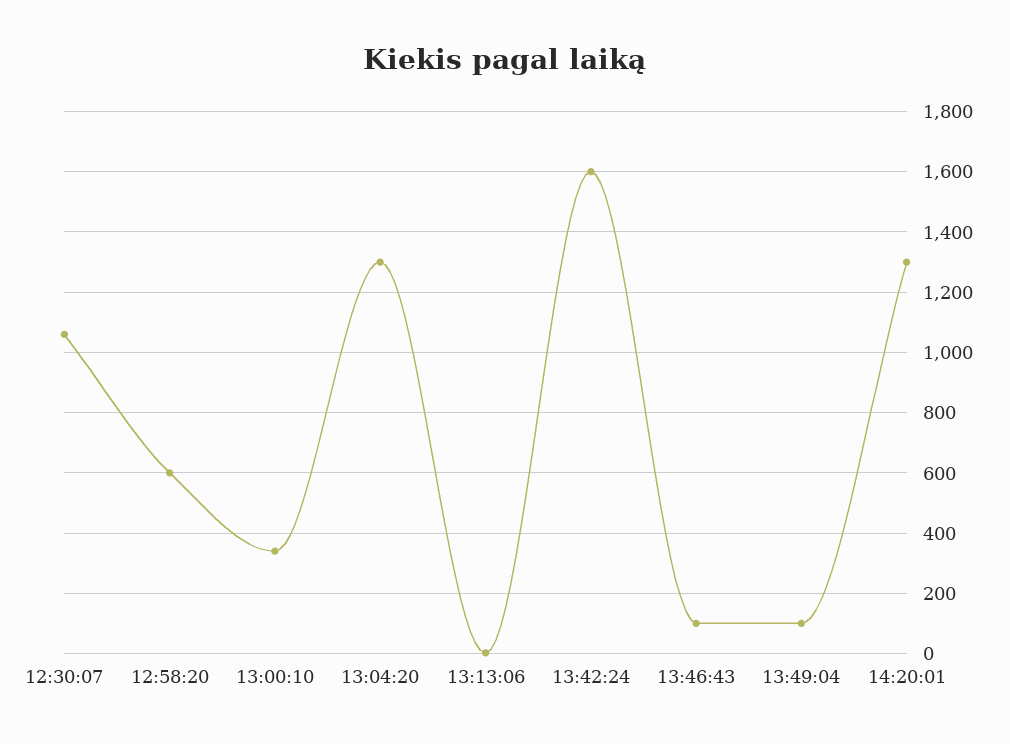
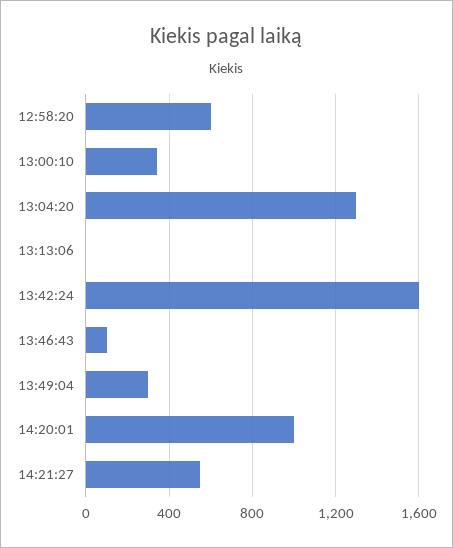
12:30:07: 1060 -> none
13:49:04: 100 -> 300
14:20:01: 1300 -> 1000
14:21:27: none -> 550

